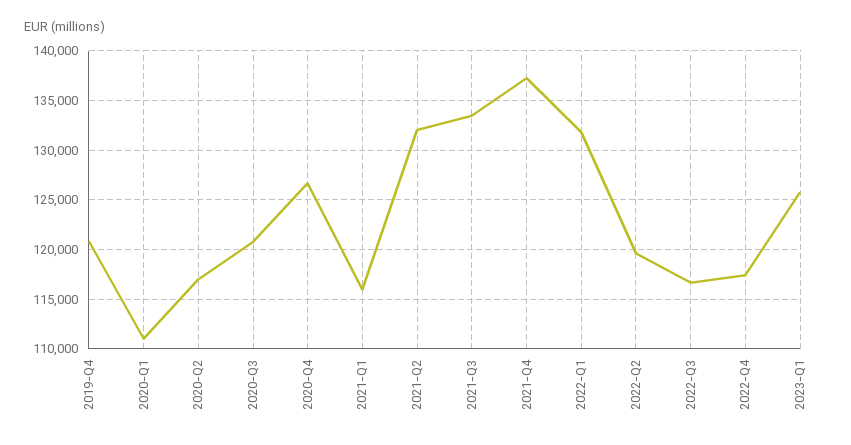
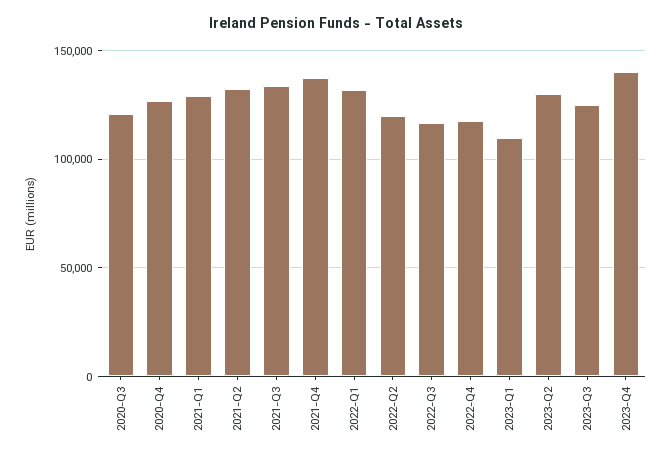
2019-Q4: 121000 -> none
2020-Q1: 111000 -> none
2020-Q2: 117000 -> none
2021-Q1: 116000 -> 130000
2023-Q1: 126000 -> 110000
2023-Q2: none -> 130000
2023-Q3: none -> 125000
2023-Q4: none -> 140000

